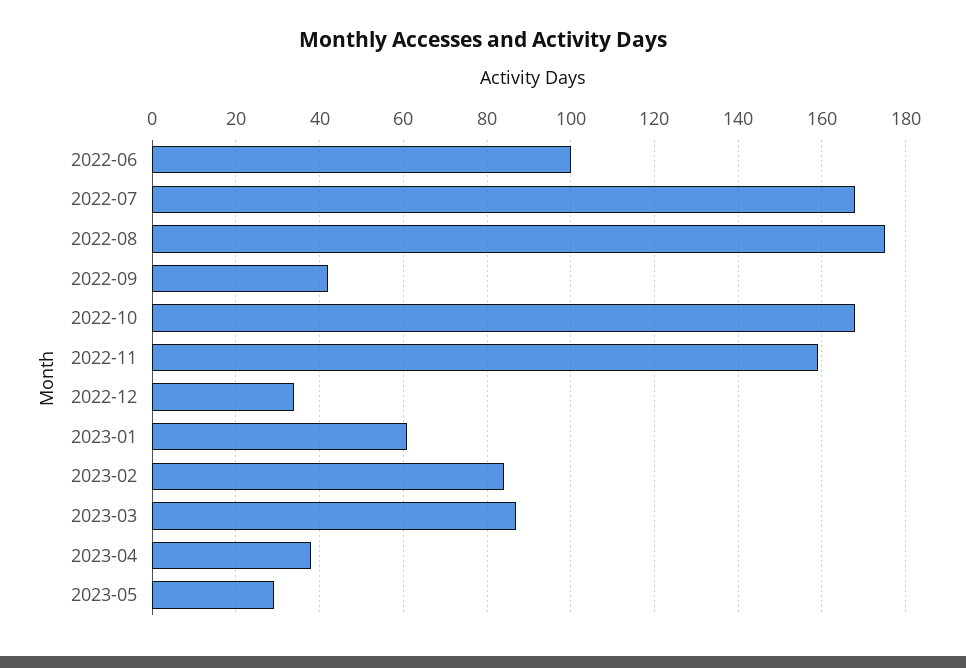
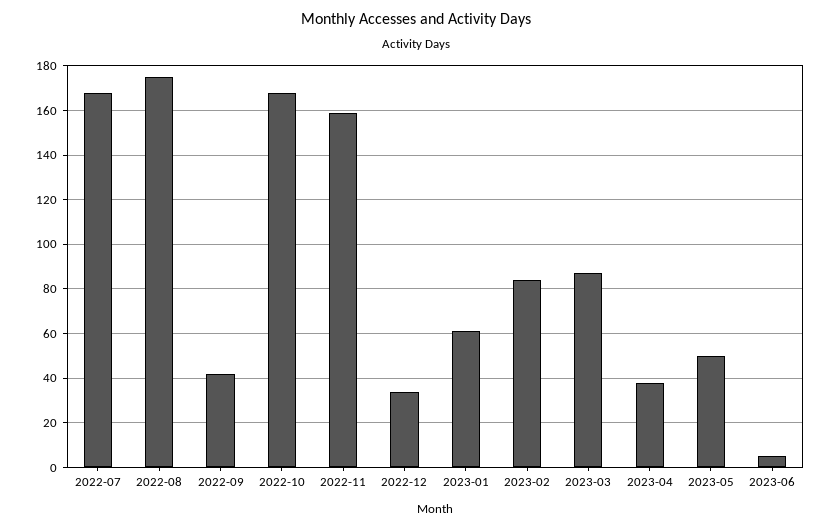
2022-06: 100 -> none
2023-05: 30 -> 50
2023-06: none -> 5

